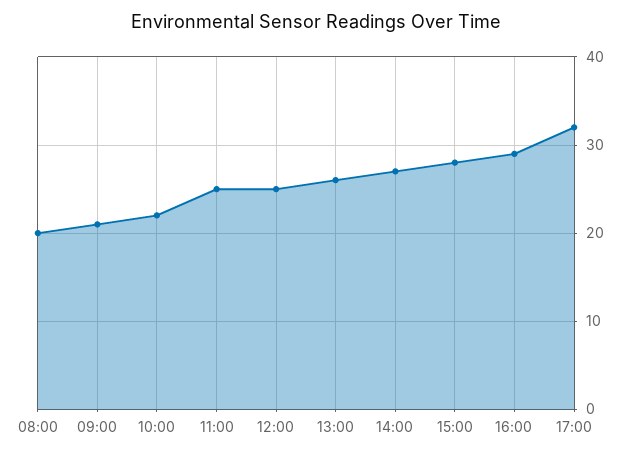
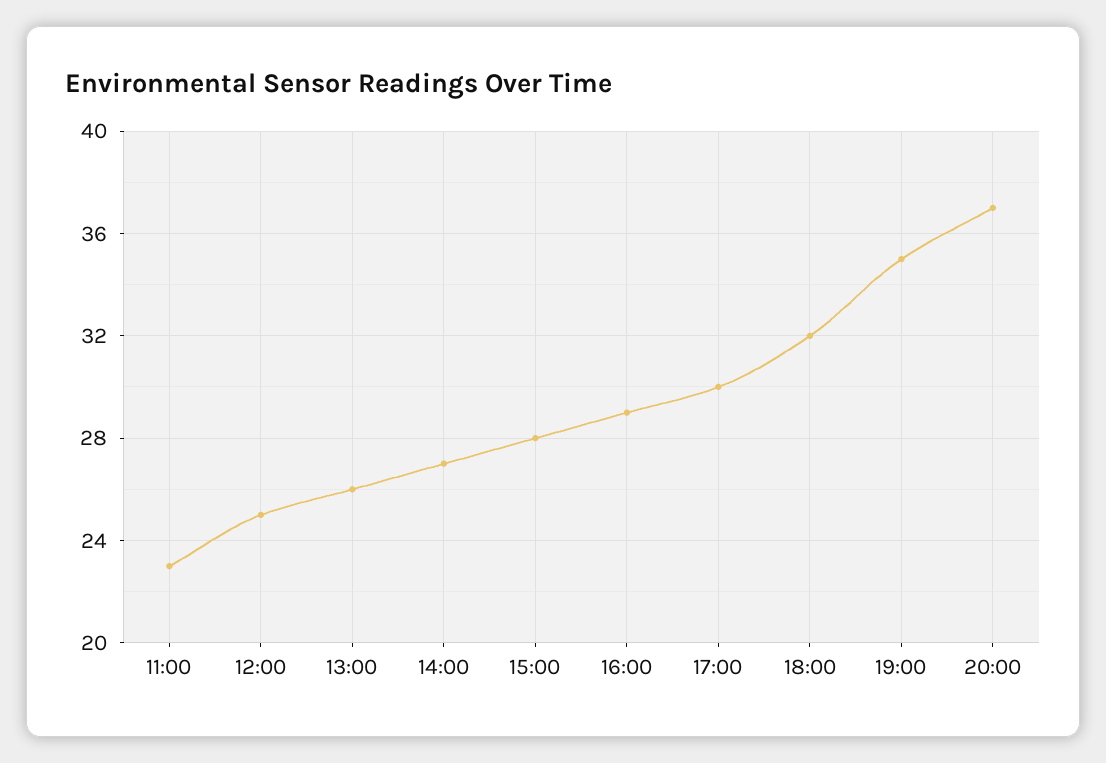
08:00: 20 -> none
09:00: 21 -> none
10:00: 22 -> none
11:00: 25 -> 23
17:00: 32 -> 30
18:00: none -> 32
19:00: none -> 35
20:00: none -> 37

